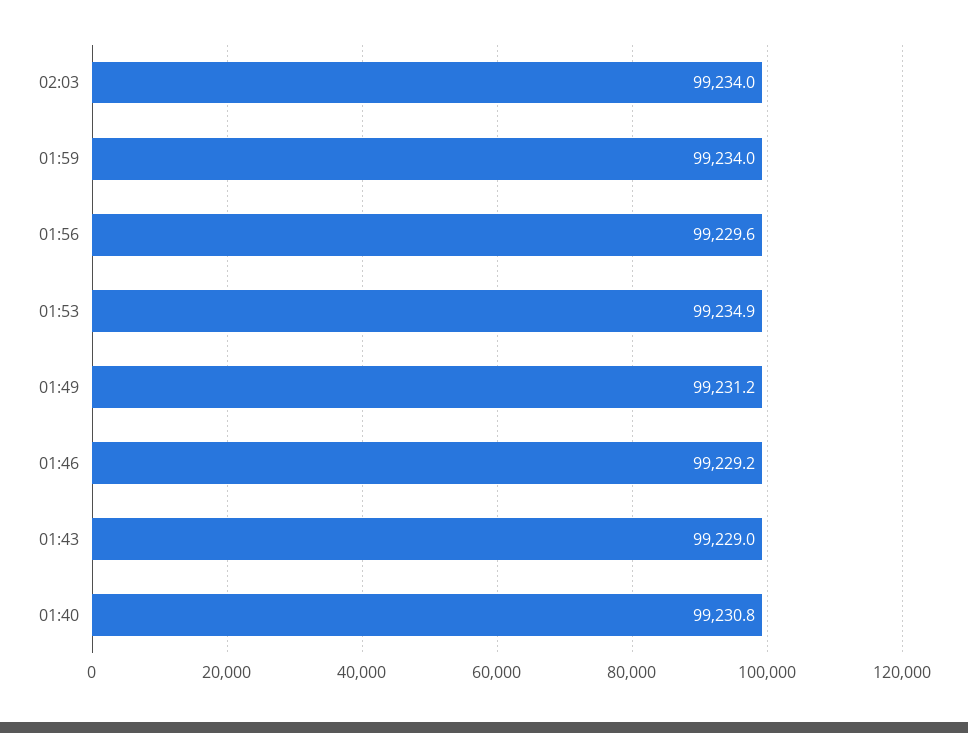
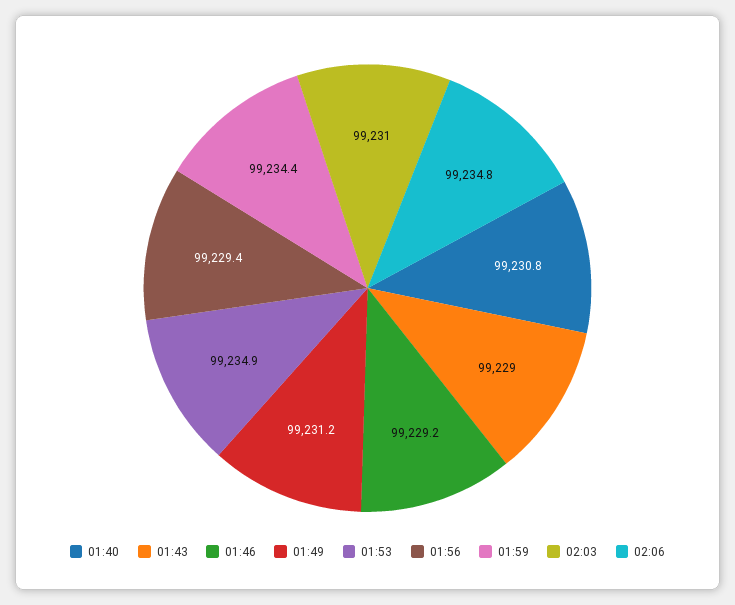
02:03: 99234 -> 99231
01:59: 99234 -> 99234.4
01:56: 99229.6 -> 99229.4
02:06: none -> 99234.8

